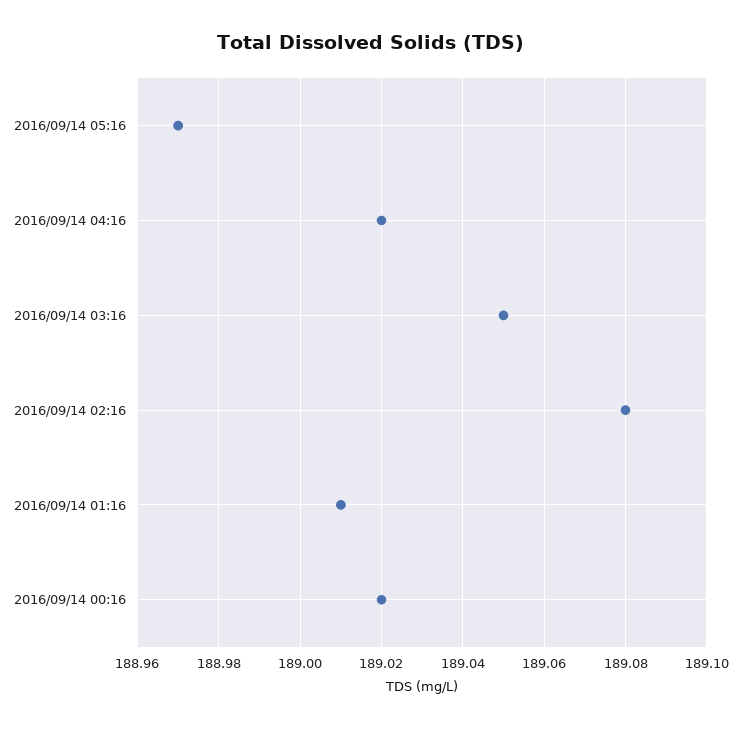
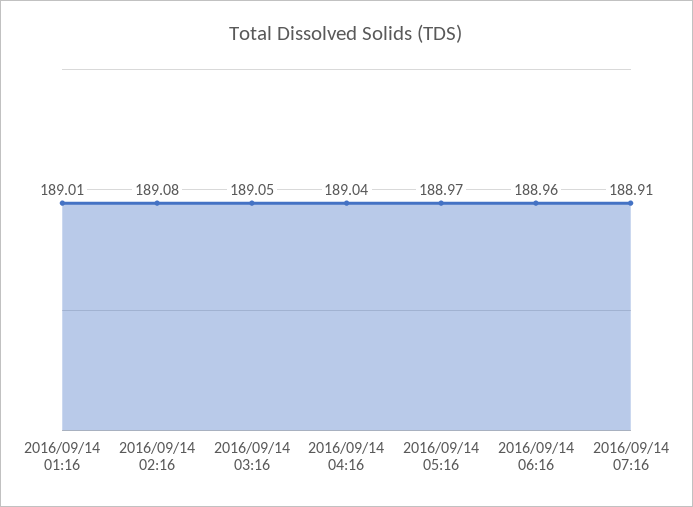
2016/09/14 04:16: 189.02 -> 189.04
2016/09/14 00:16: 189.02 -> none
2016/09/14 06:16: none -> 188.96
2016/09/14 07:16: none -> 188.91

